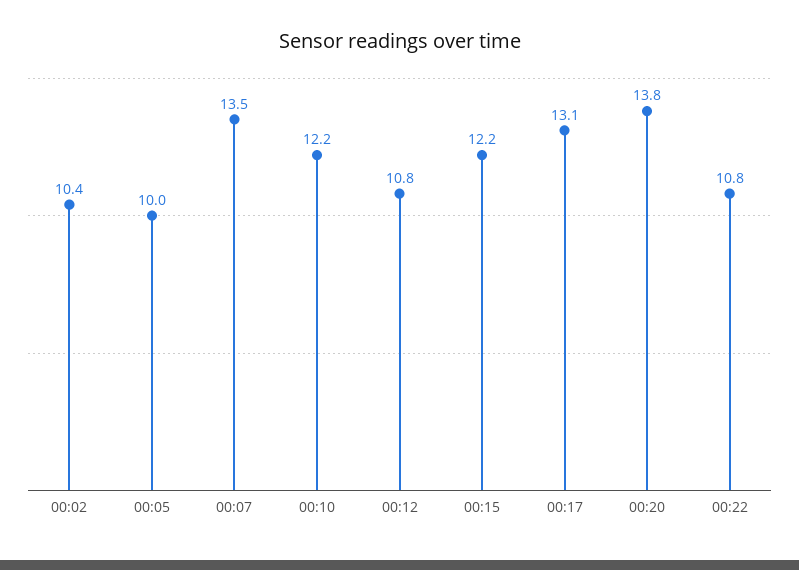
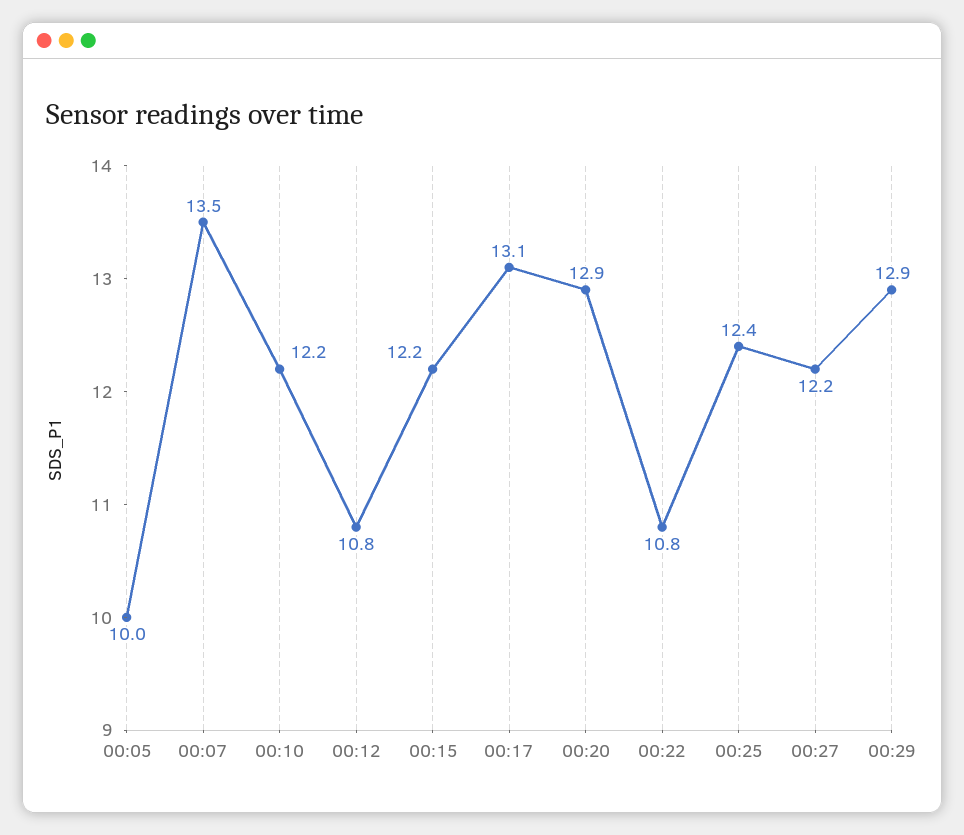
00:02: 10.4 -> none
00:20: 13.8 -> 12.9
00:25: none -> 12.4
00:27: none -> 12.2
00:29: none -> 12.9

